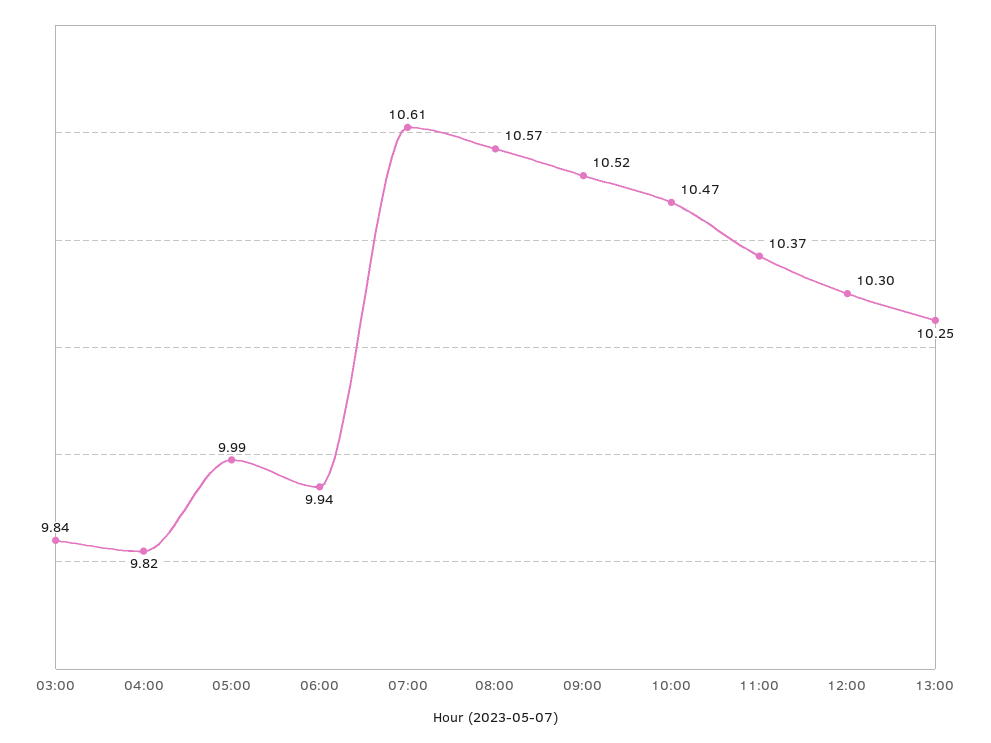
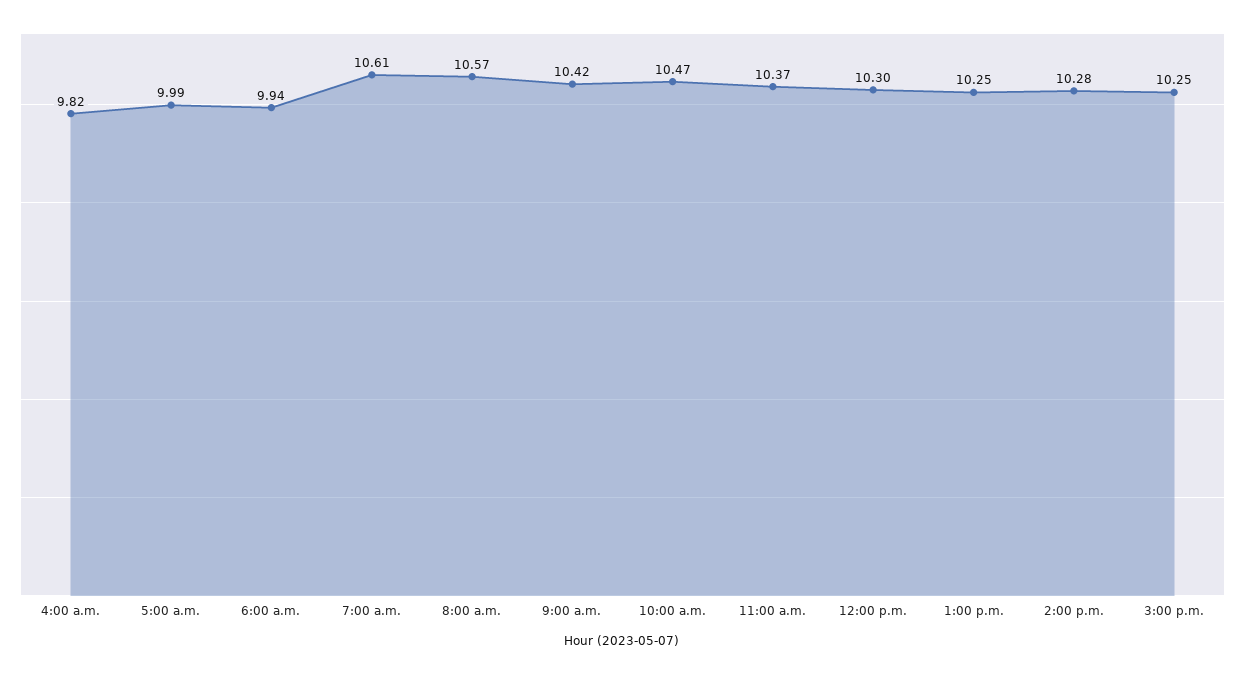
03:00: 9.84 -> none
09:00: 10.52 -> 10.42
2:00 p.m.: none -> 10.28
3:00 p.m.: none -> 10.25

